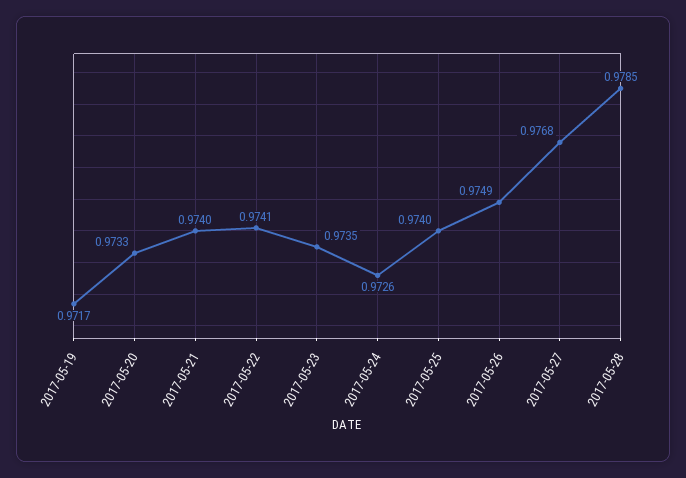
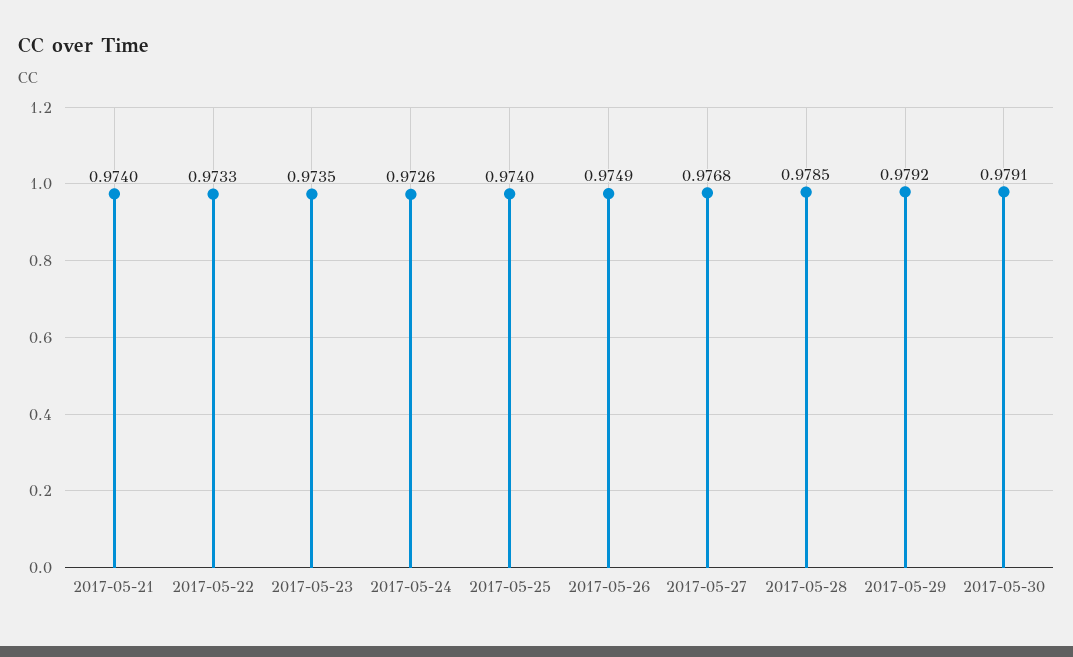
2017-05-19: 0.9717 -> none
2017-05-20: 0.9733 -> none
2017-05-22: 0.9741 -> 0.9733
2017-05-29: none -> 0.9792
2017-05-30: none -> 0.9791

